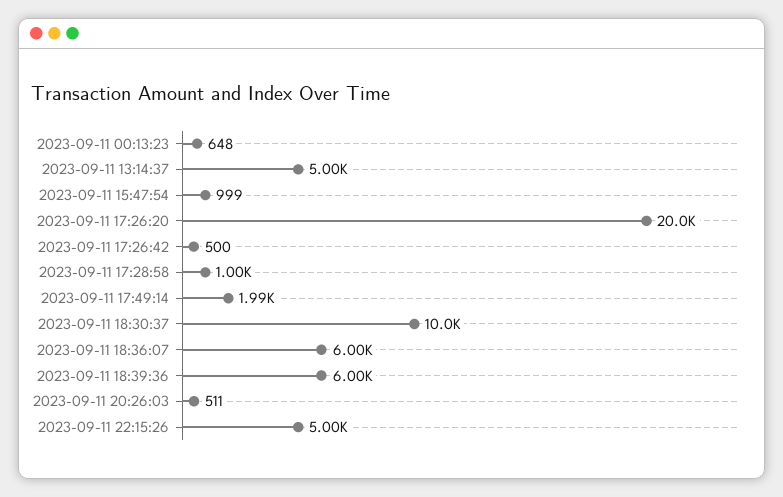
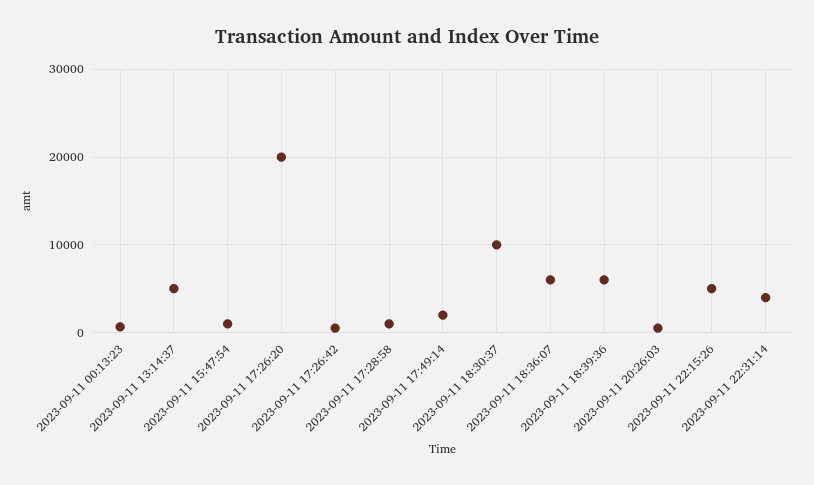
2023-09-11 22:31:14: none -> 4000

